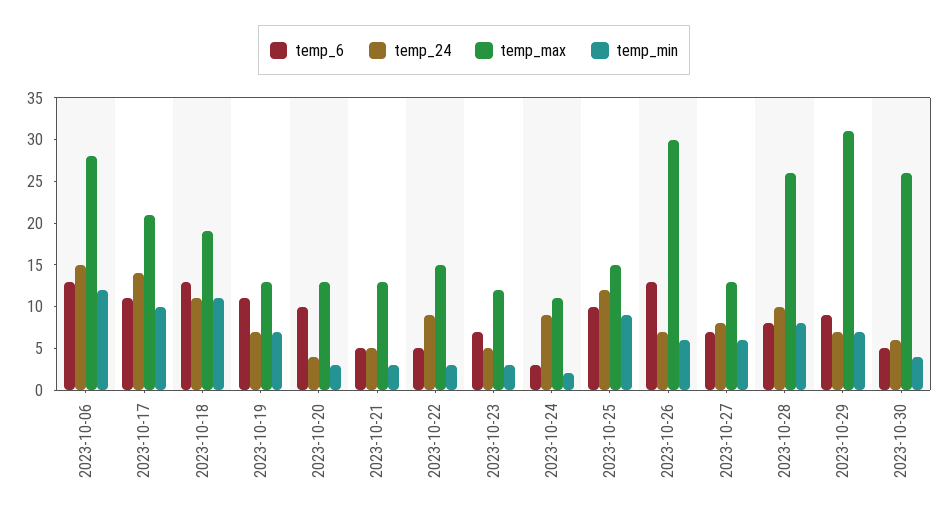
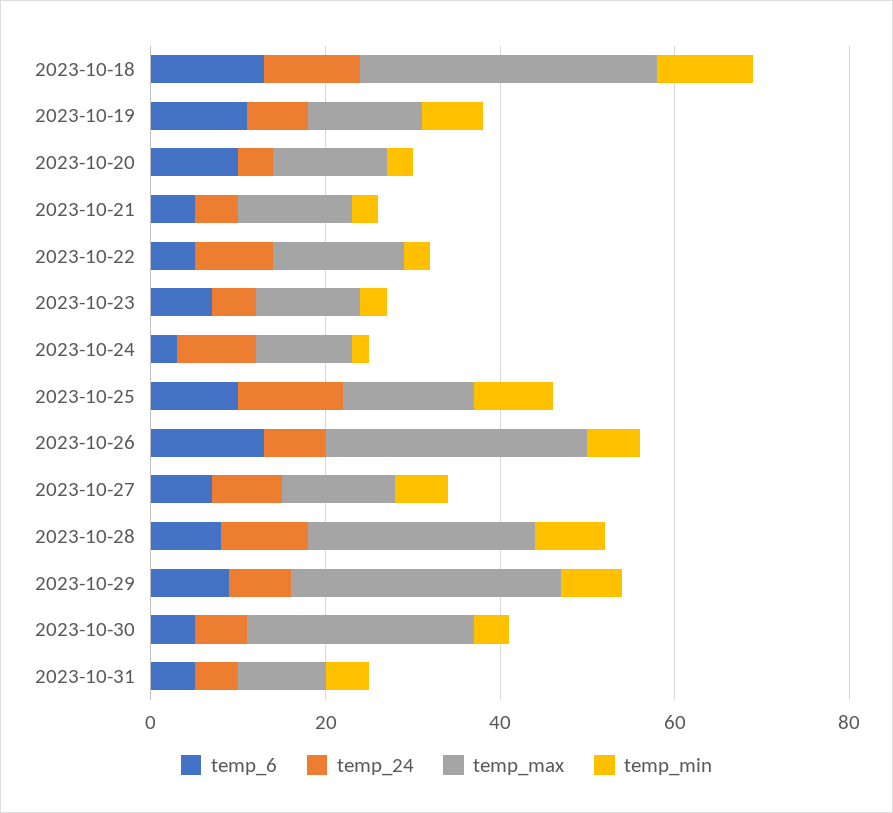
temp_6, 2023-10-06: 13 -> none
temp_24, 2023-10-06: 15 -> none
temp_max, 2023-10-06: 28 -> none
temp_min, 2023-10-06: 12 -> none
temp_6, 2023-10-17: 11 -> none
temp_24, 2023-10-17: 14 -> none
temp_max, 2023-10-17: 21 -> none
temp_min, 2023-10-17: 10 -> none
temp_max, 2023-10-18: 19 -> 35
temp_6, 2023-10-31: none -> 5
temp_24, 2023-10-31: none -> 5
temp_max, 2023-10-31: none -> 10
temp_min, 2023-10-31: none -> 5

